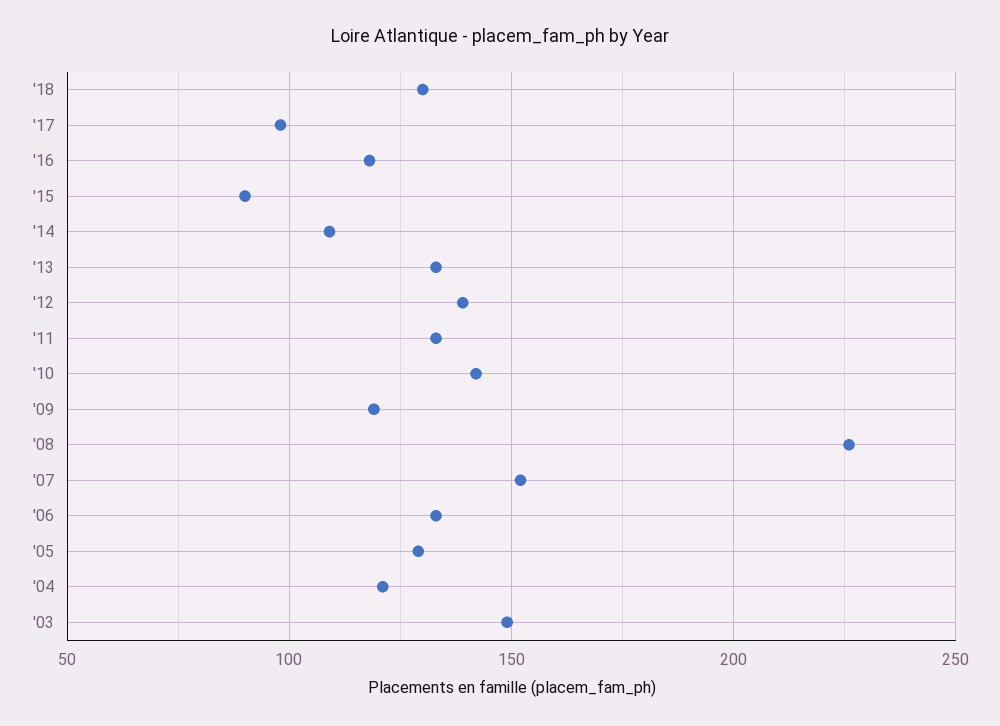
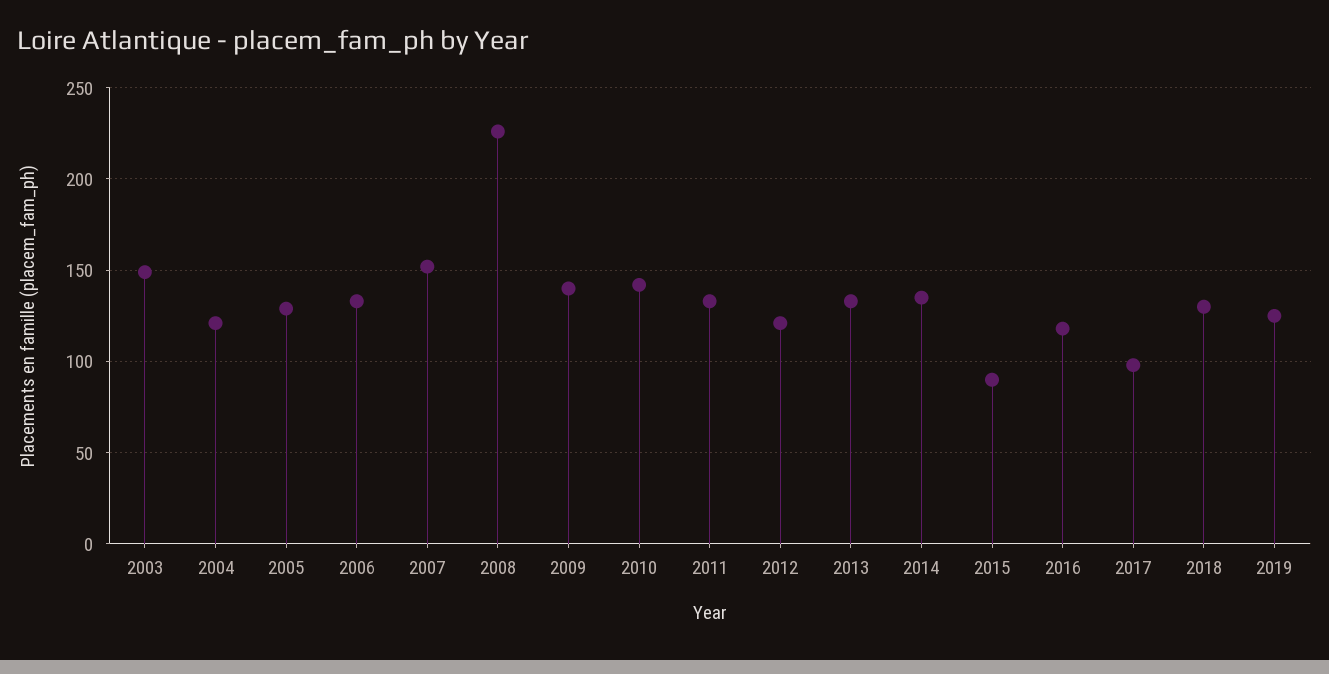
'14: 110 -> 135
'12: 140 -> 120
'09: 120 -> 140
2019: none -> 125

